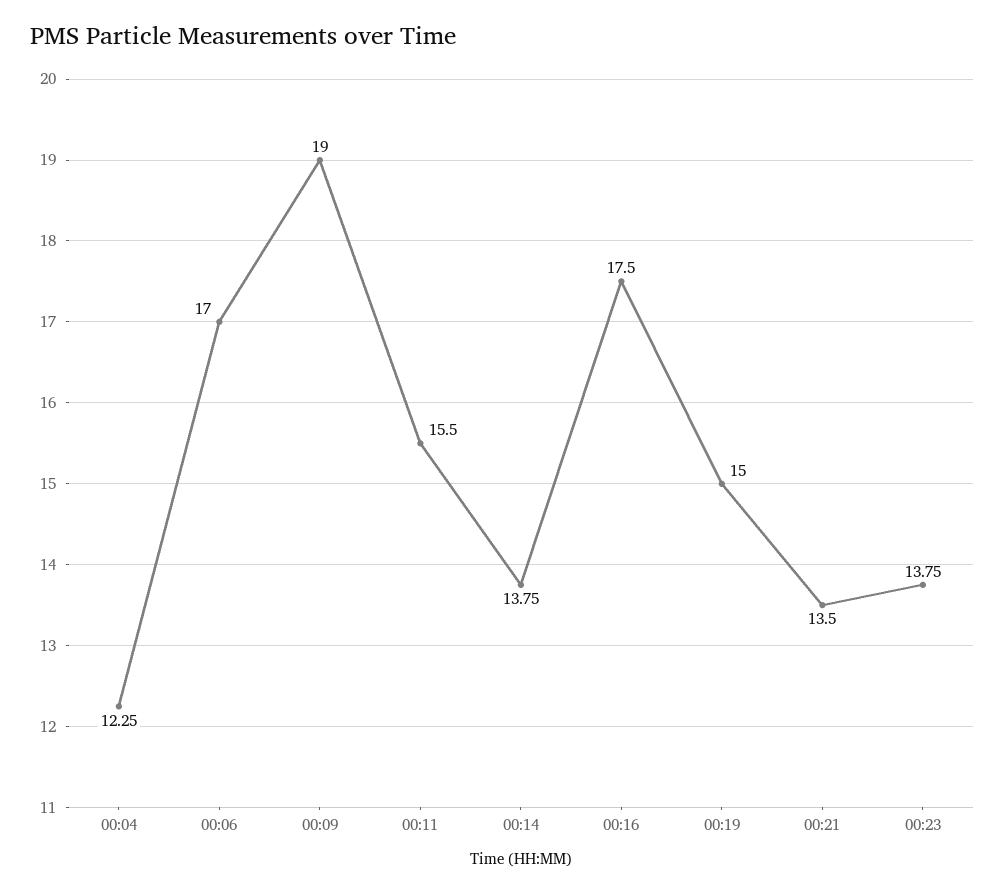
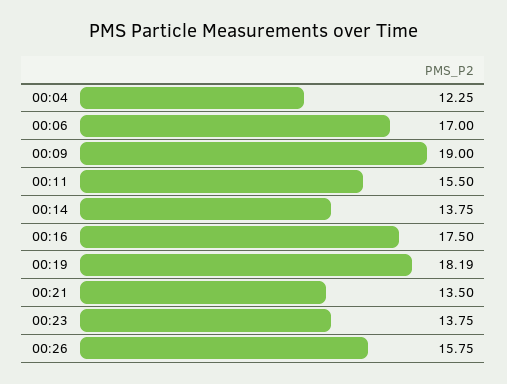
00:19: 15 -> 18.19
00:26: none -> 15.75

